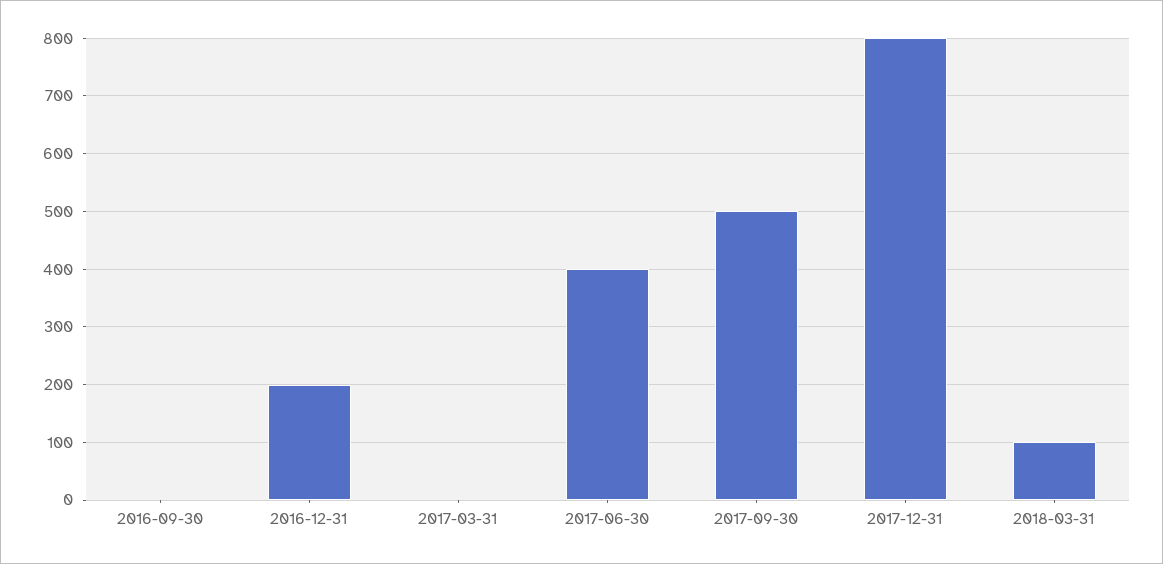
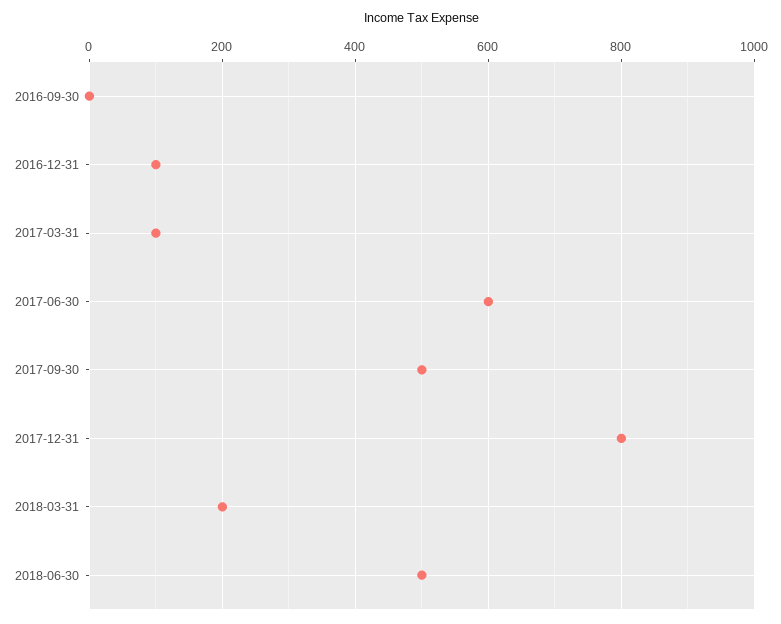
2016-12-31: 200 -> 100
2017-03-31: 0 -> 100
2017-06-30: 400 -> 600
2018-03-31: 100 -> 200
2018-06-30: none -> 500

